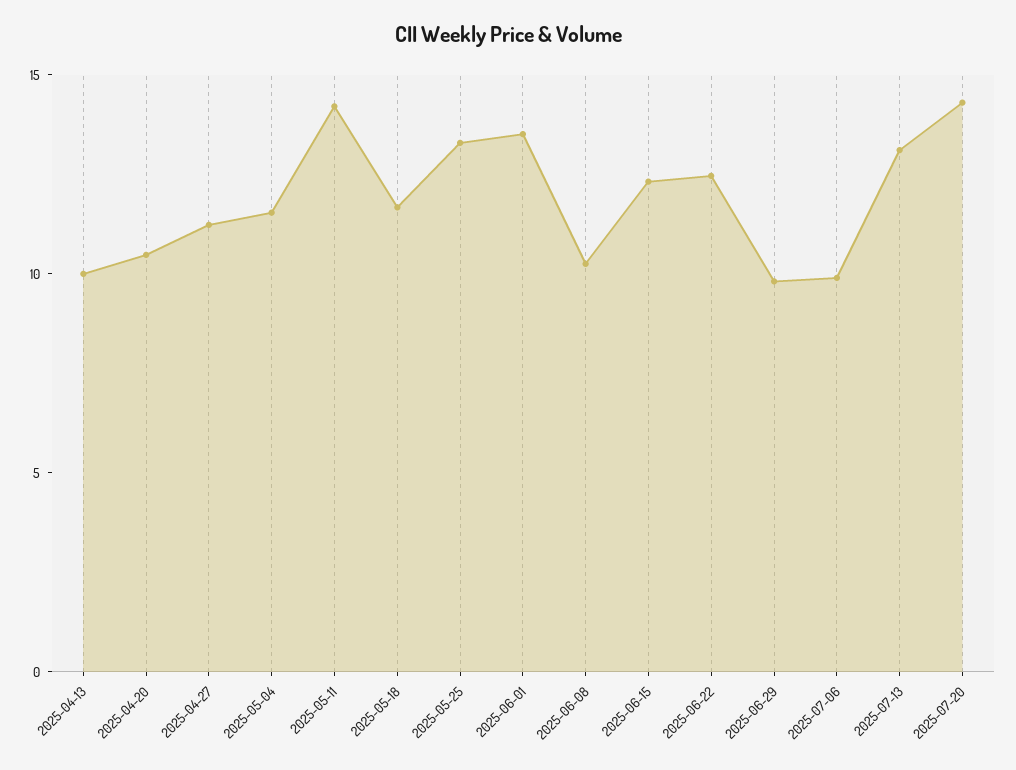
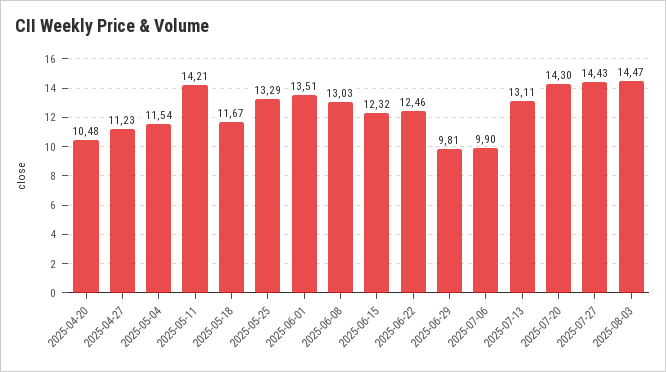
2025-04-13: 10 -> none
2025-06-08: 10 -> 13.03
2025-07-27: none -> 14.43
2025-08-03: none -> 14.47

